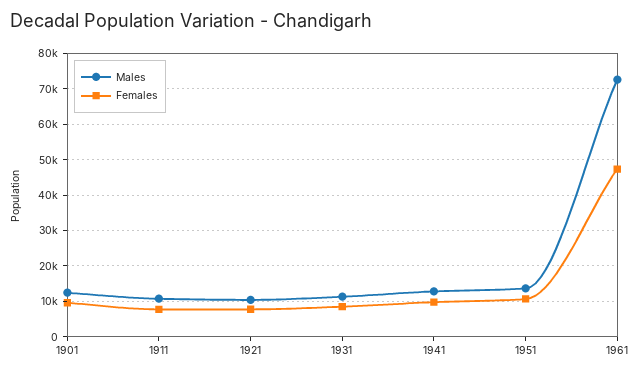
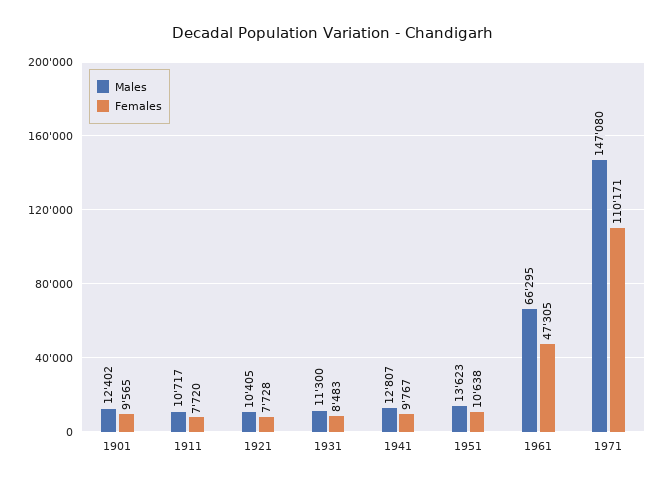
Males, 1961: 72000 -> 66295
Males, 1971: none -> 147080
Females, 1971: none -> 110171

